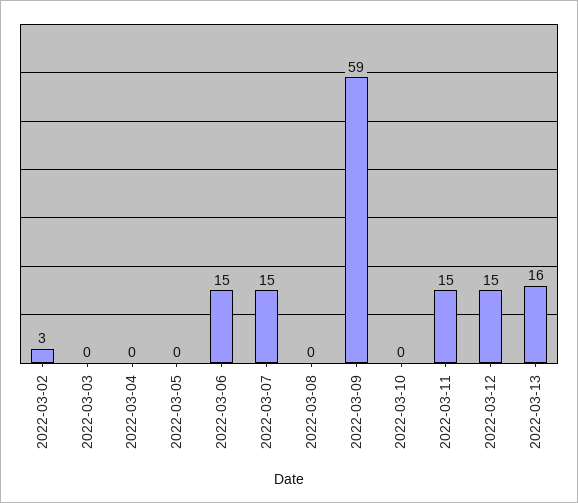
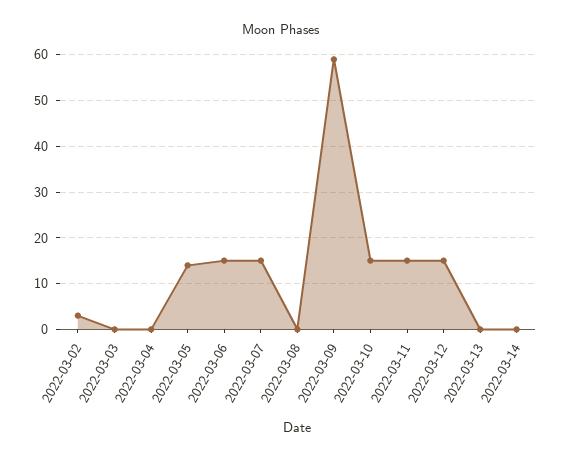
2022-03-05: 0 -> 15
2022-03-10: 0 -> 15
2022-03-13: 16 -> 0
2022-03-14: none -> 0

